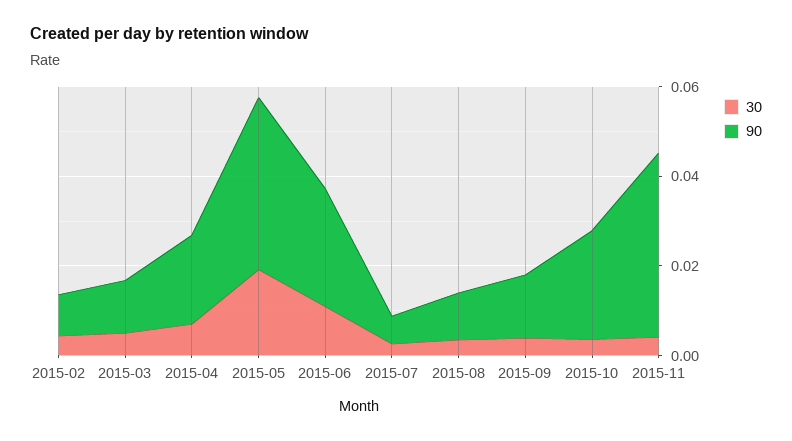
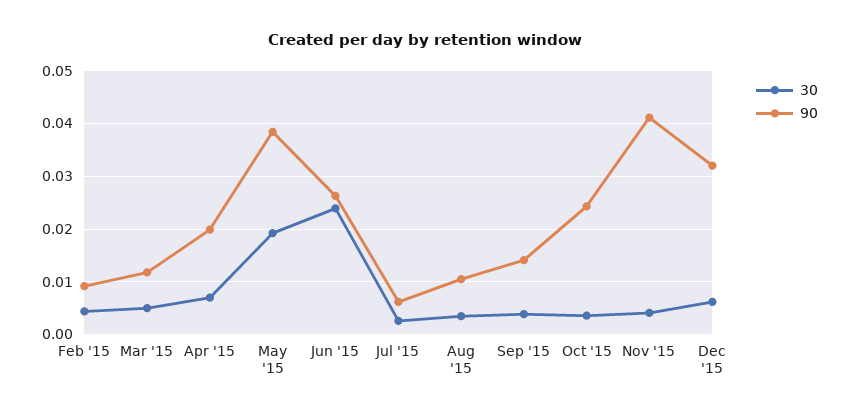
30, 2015-06: 0.01 -> 0.024
30, Dec '15: none -> 0.006
90, Dec '15: none -> 0.032

